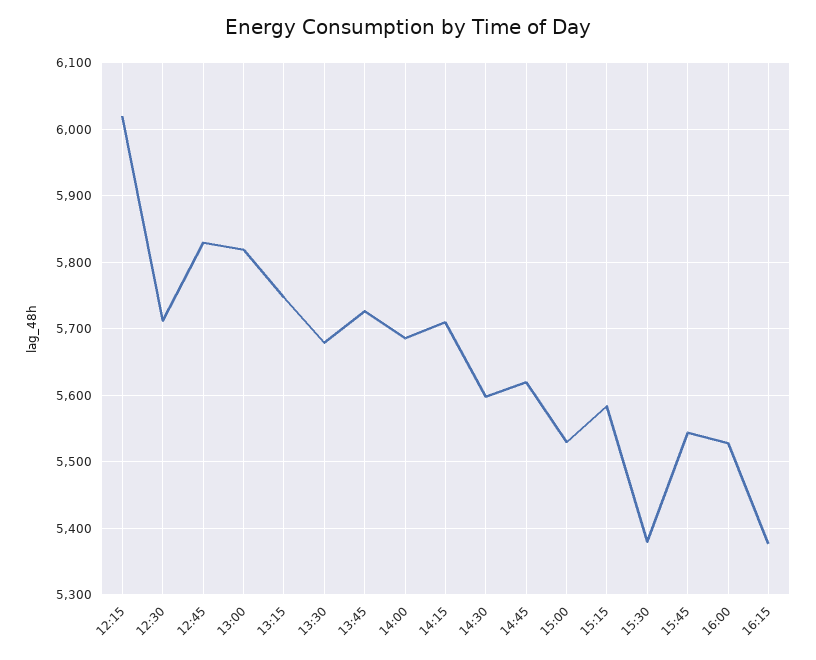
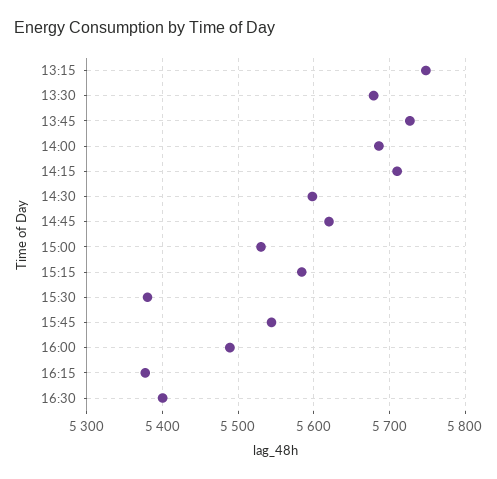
12:15: 6020 -> none
12:30: 5710 -> none
12:45: 5830 -> none
13:00: 5820 -> none
16:00: 5530 -> 5490
16:30: none -> 5400

